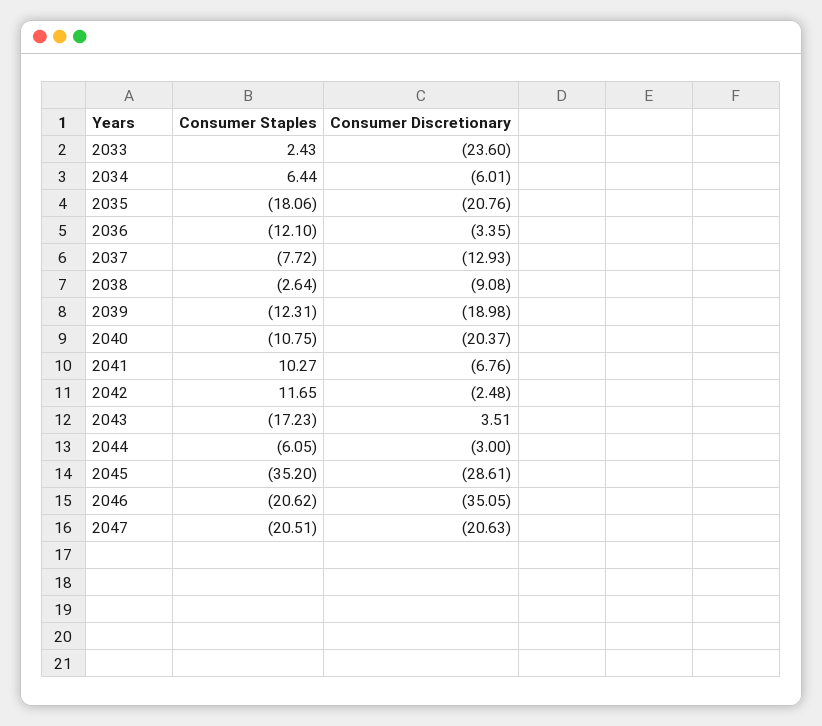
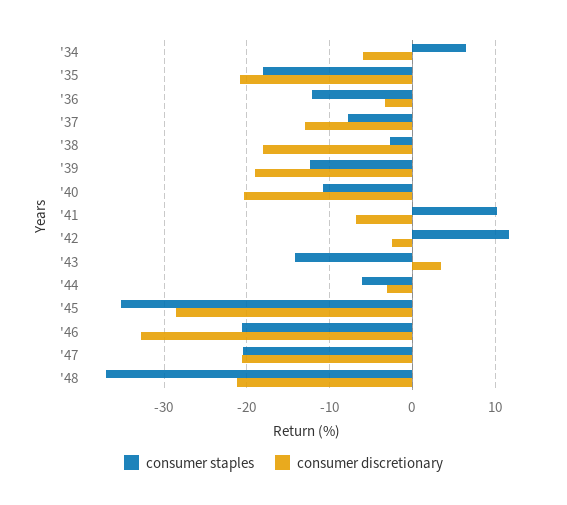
Consumer Staples, 2033: 2.43 -> none
Consumer Discretionary, 2033: -23.6 -> none
Consumer Discretionary, 2038: -9.08 -> -18
Consumer Staples, 2043: -17.23 -> -14
Consumer Discretionary, 2046: -35.05 -> -33
Consumer Staples, '48: none -> -37
Consumer Discretionary, '48: none -> -21

